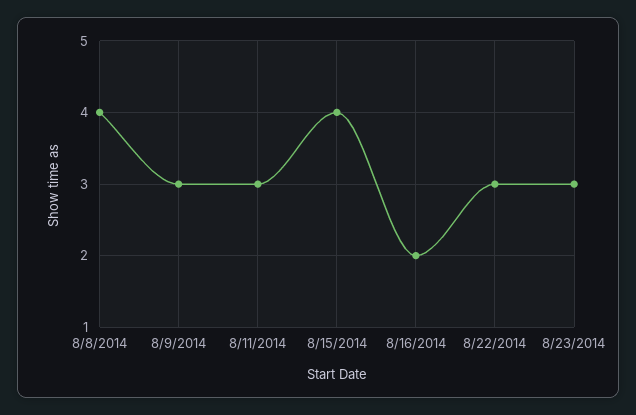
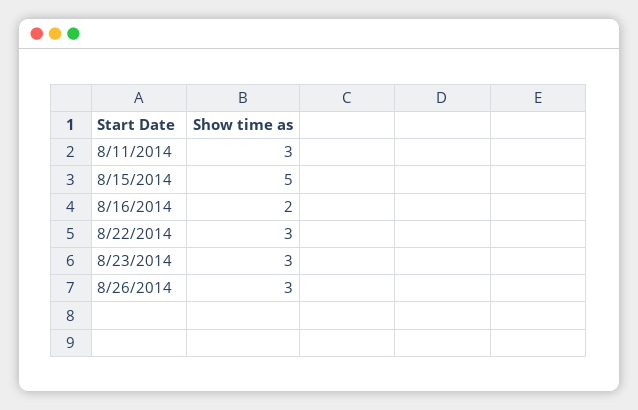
8/8/2014: 4 -> none
8/9/2014: 3 -> none
8/15/2014: 4 -> 5
8/26/2014: none -> 3

